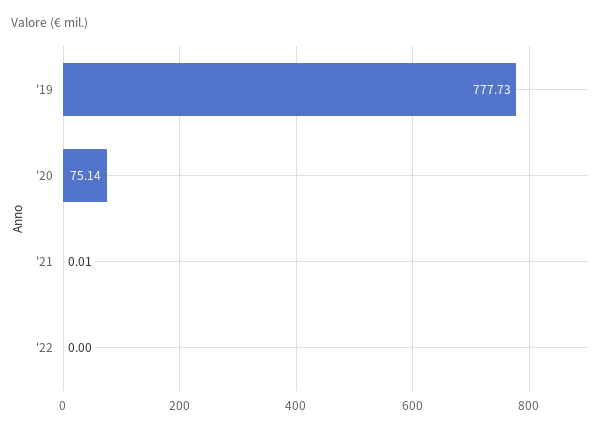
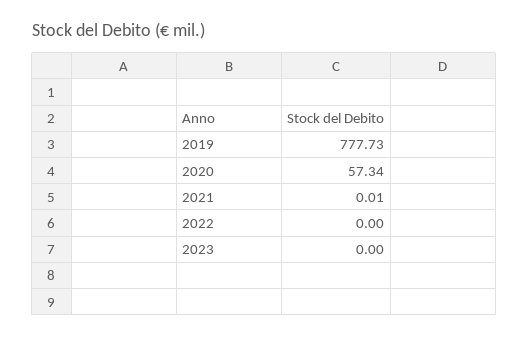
'20: 75.14 -> 57.34
2023: none -> 0

